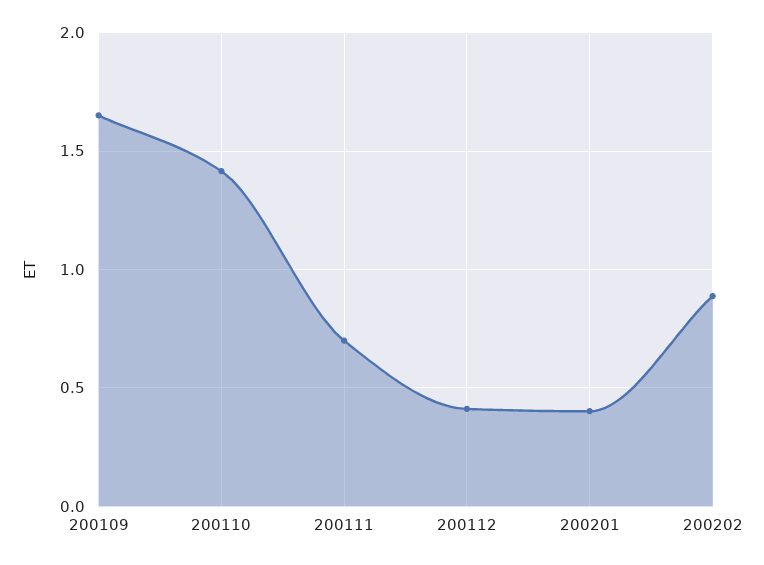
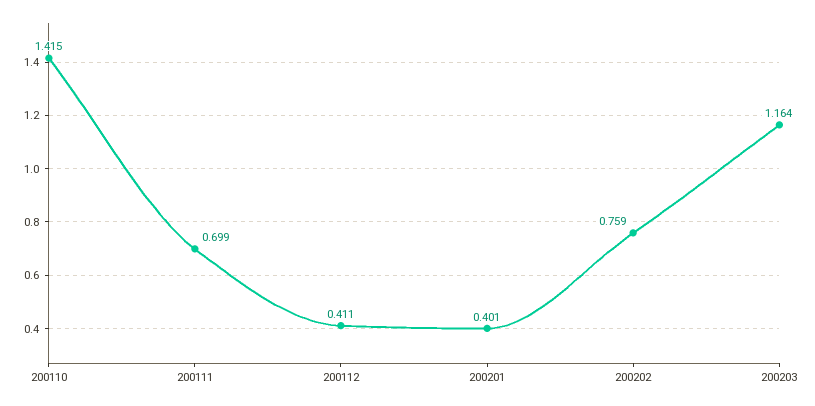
200109: 1.65 -> none
200202: 0.9 -> 0.759
200203: none -> 1.164

